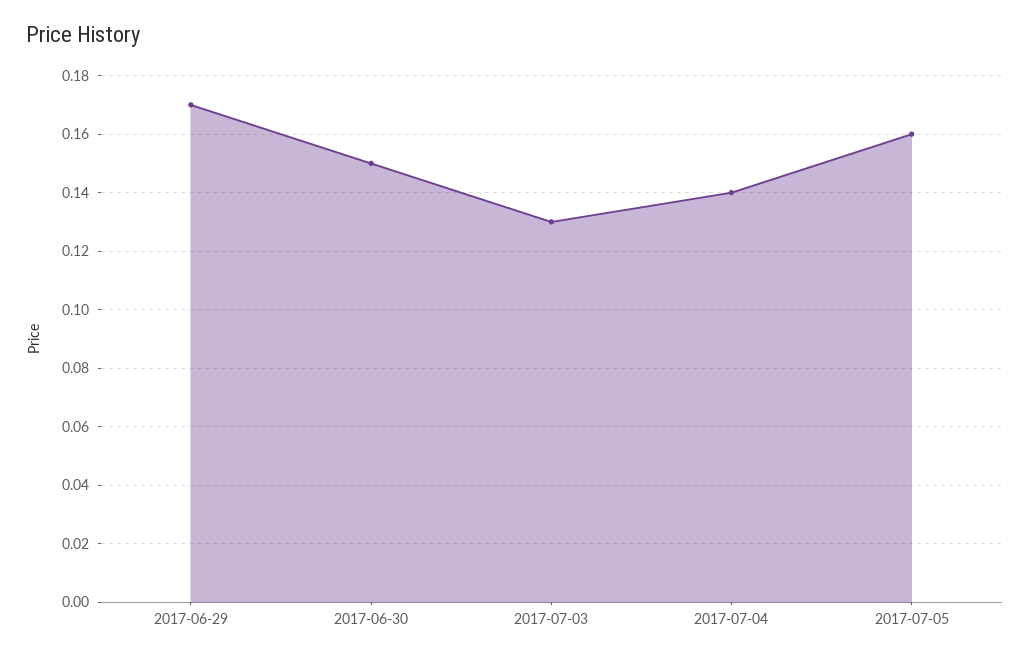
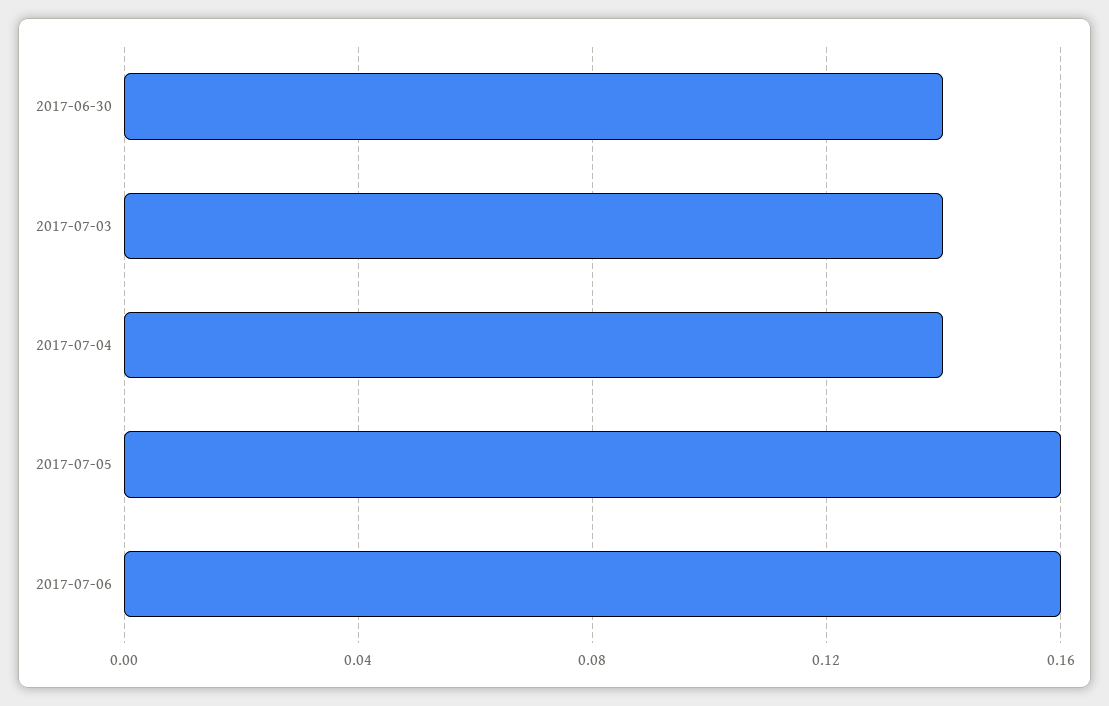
2017-06-29: 0.17 -> none
2017-06-30: 0.15 -> 0.14
2017-07-03: 0.13 -> 0.14
2017-07-06: none -> 0.16

